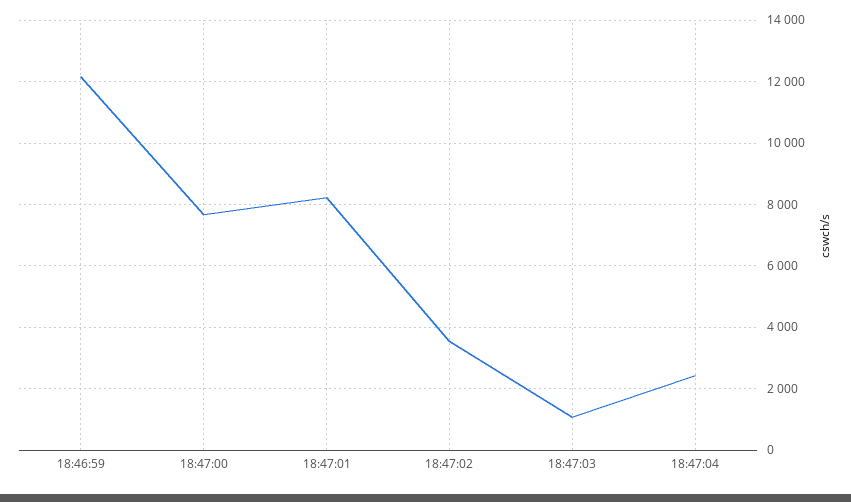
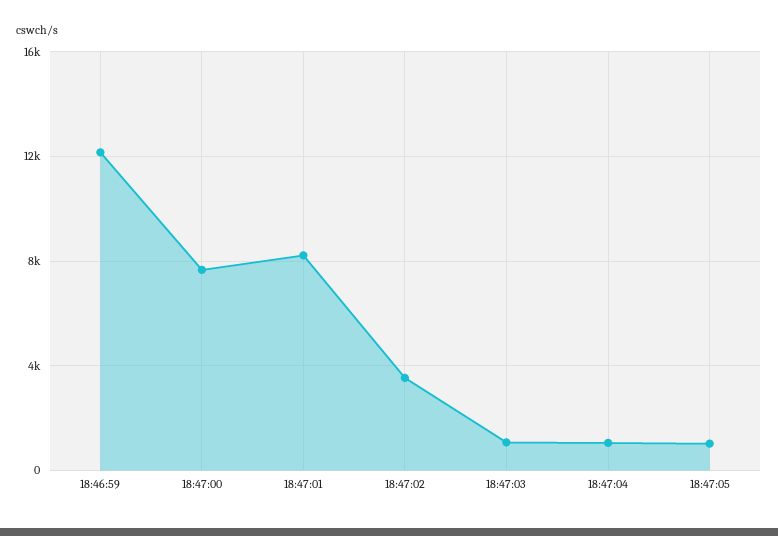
18:47:04: 2400 -> 1000
18:47:05: none -> 1000

